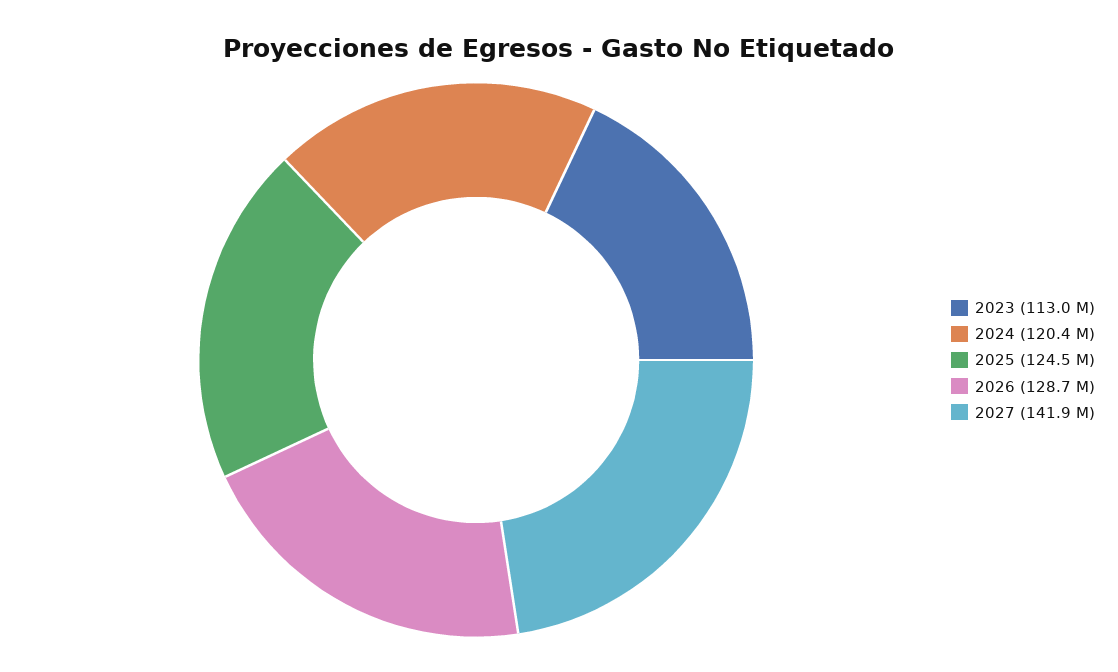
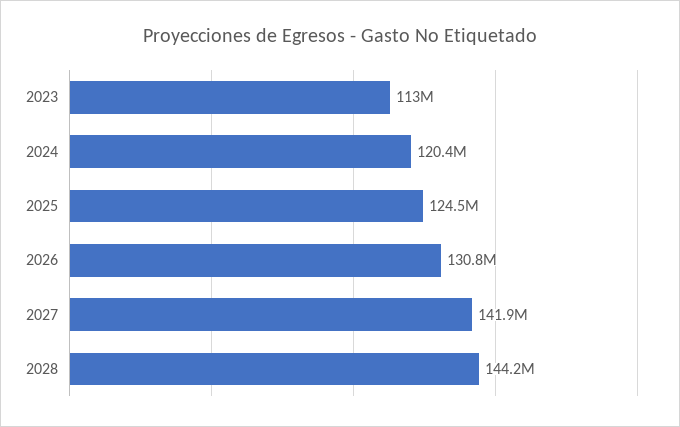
2026: 128700000 -> 130800000
2028: none -> 144200000

